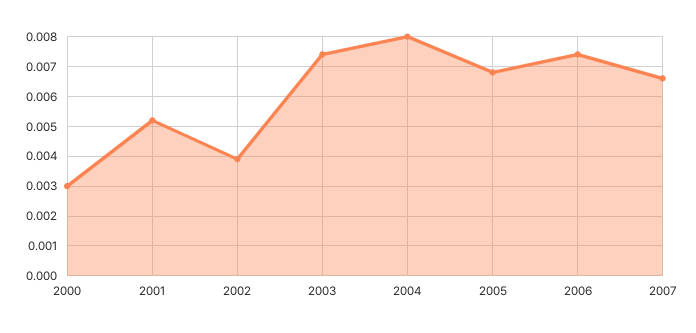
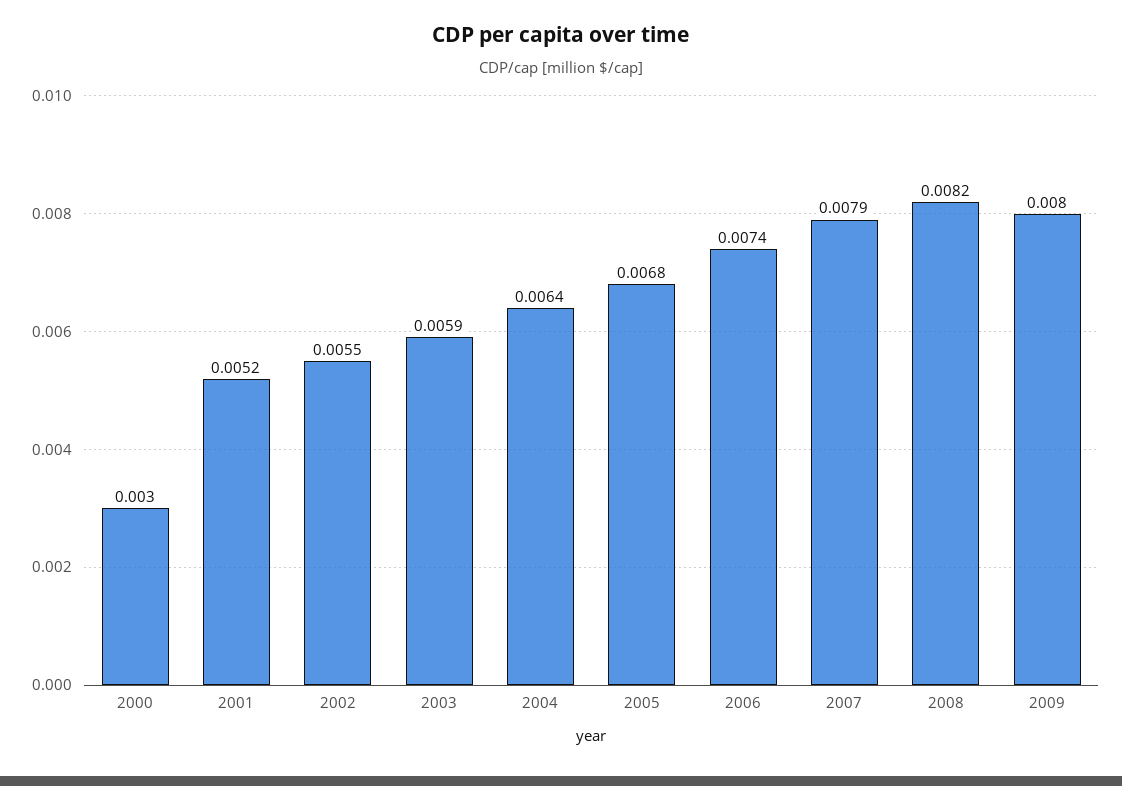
2002: 0.004 -> 0.0055
2003: 0.0075 -> 0.0059
2004: 0.008 -> 0.0064
2007: 0.0065 -> 0.0079
2008: none -> 0.0082
2009: none -> 0.008

